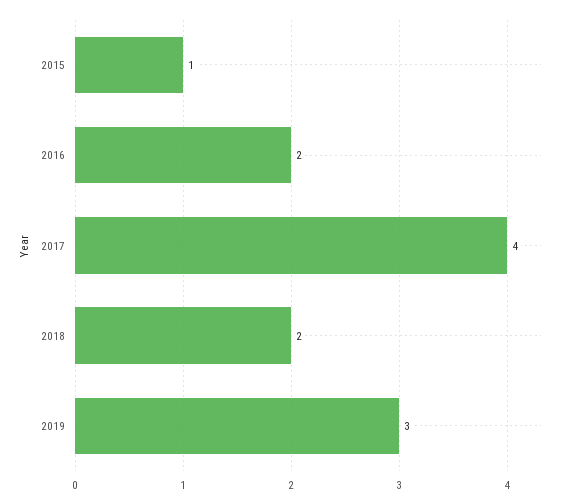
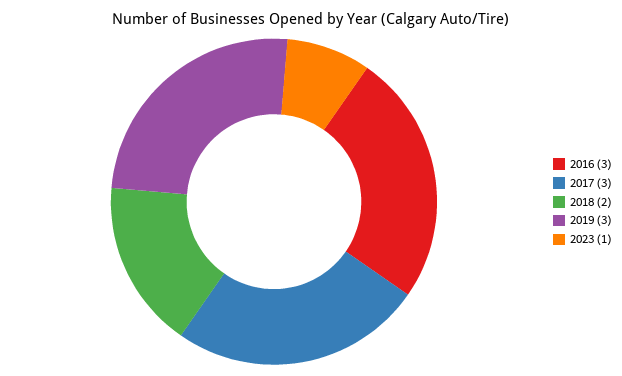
2015: 1 -> none
2016: 2 -> 3
2017: 4 -> 3
2023: none -> 1

